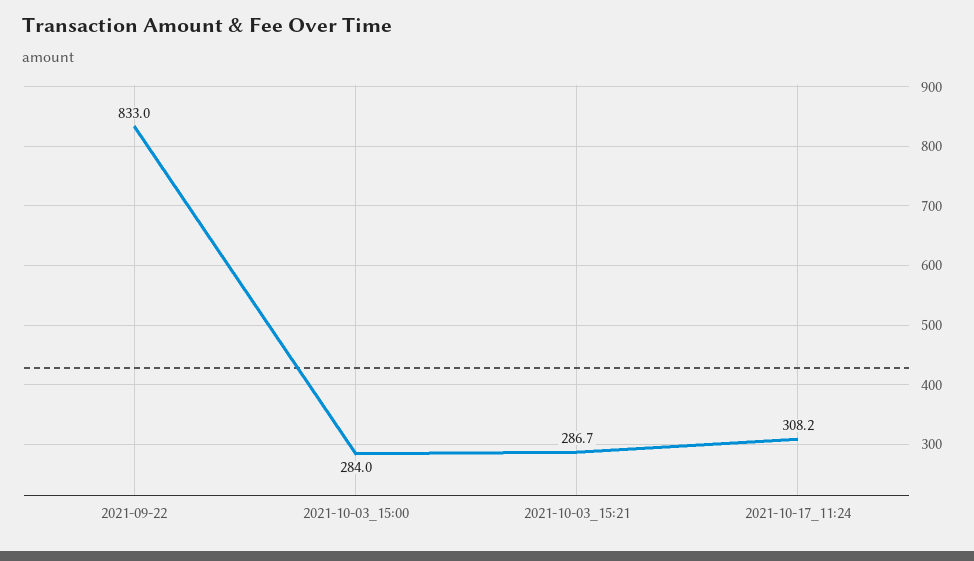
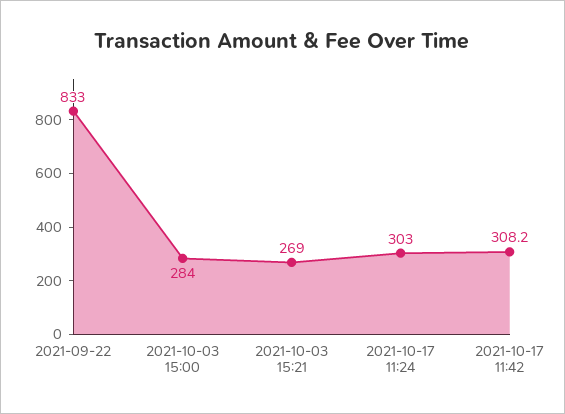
2021-10-03_15:21: 286.7 -> 269
2021-10-17_11:24: 308.2 -> 303
2021-10-17 11:42: none -> 308.2

